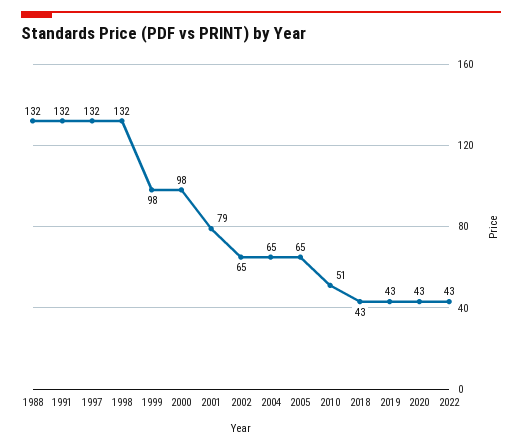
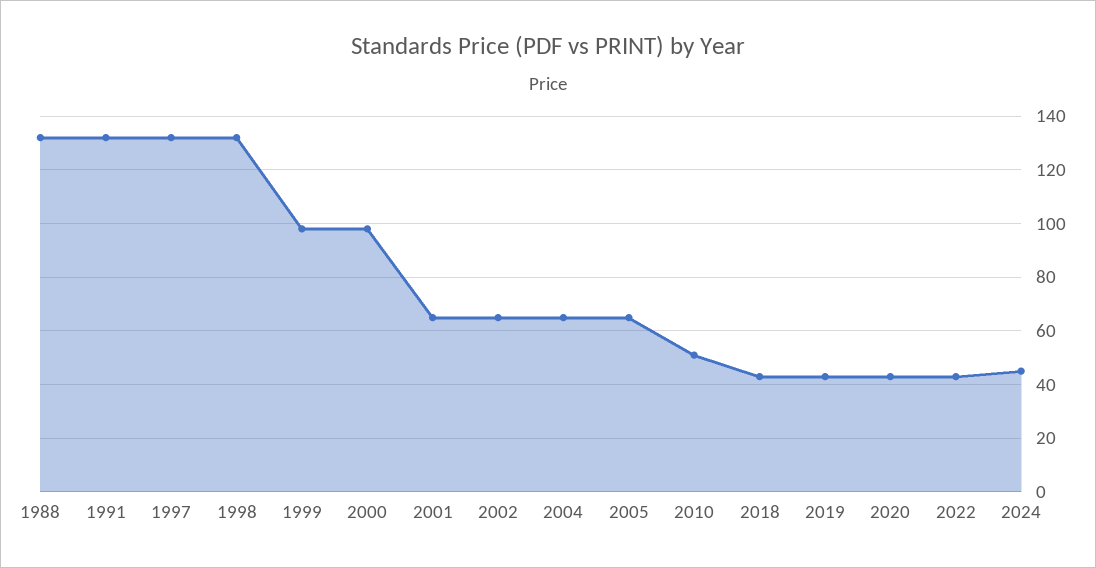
2001: 79 -> 65
2024: none -> 45

